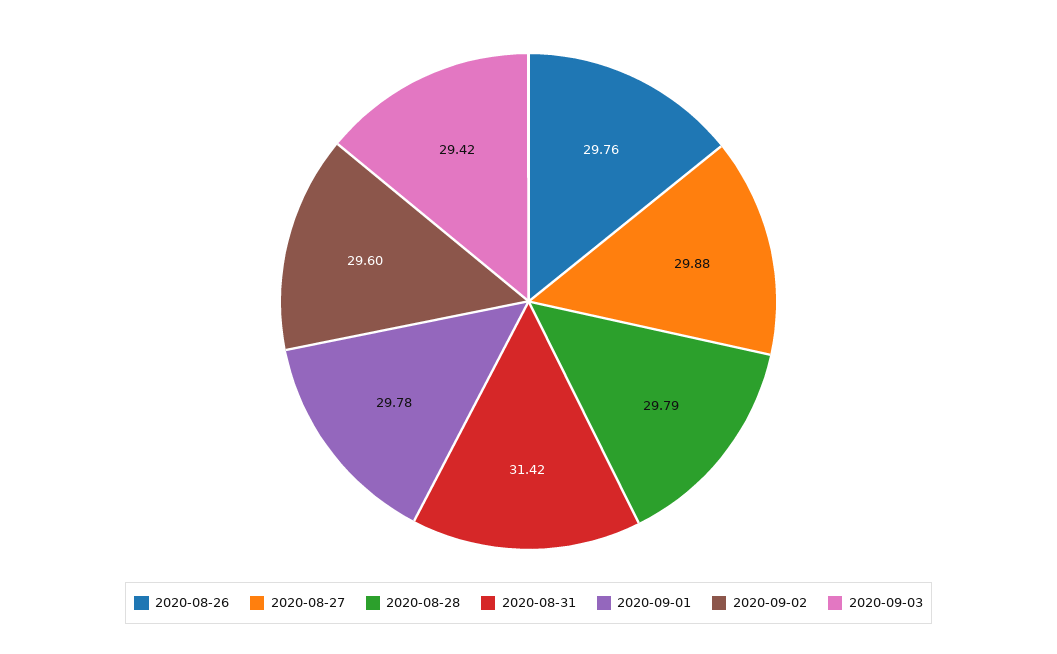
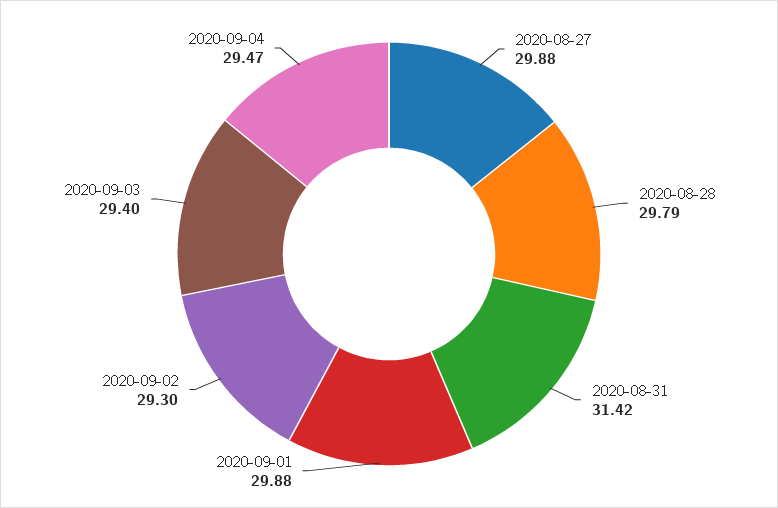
2020-08-26: 29.76 -> none
2020-09-01: 29.78 -> 29.88
2020-09-02: 29.6 -> 29.3
2020-09-03: 29.42 -> 29.4
2020-09-04: none -> 29.47

